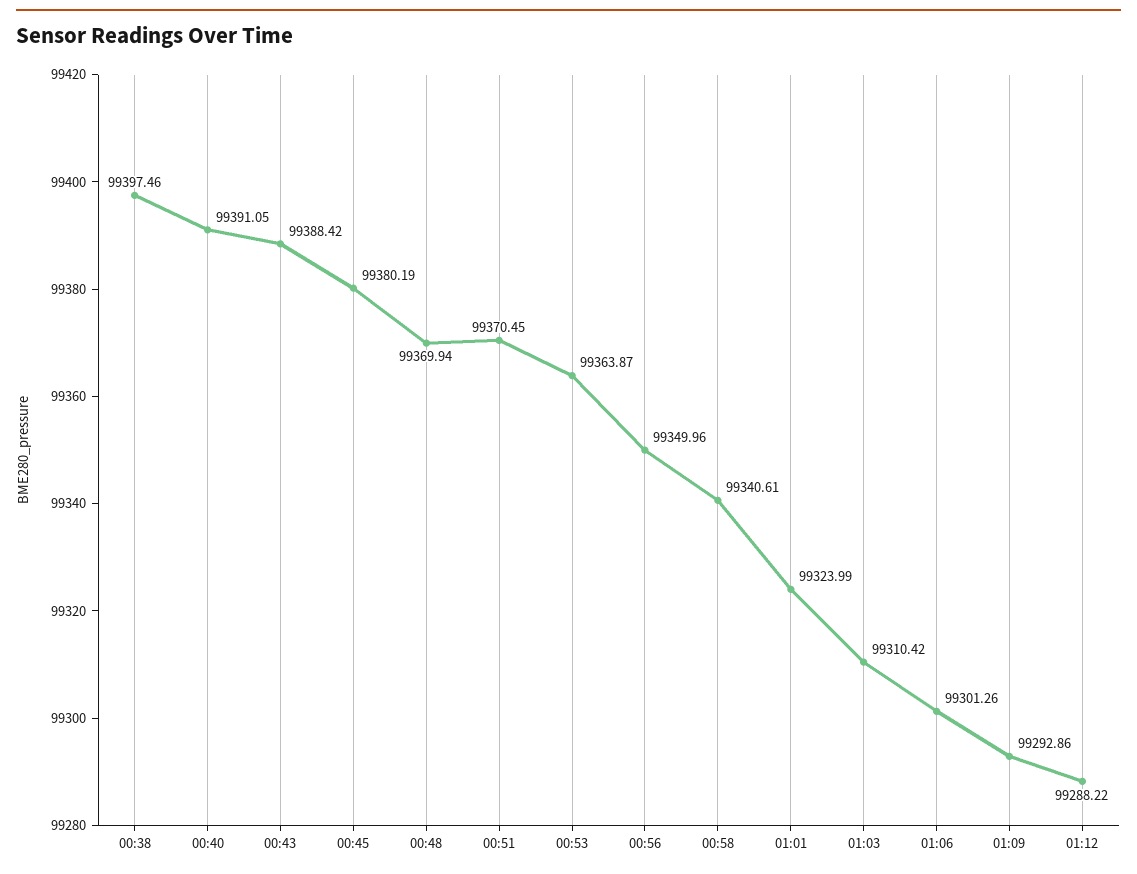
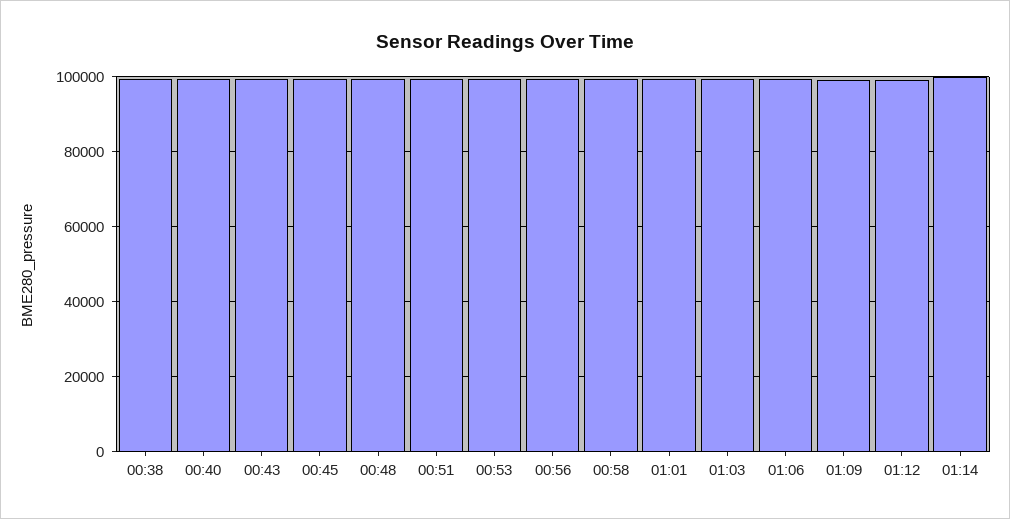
01:14: none -> 100000

